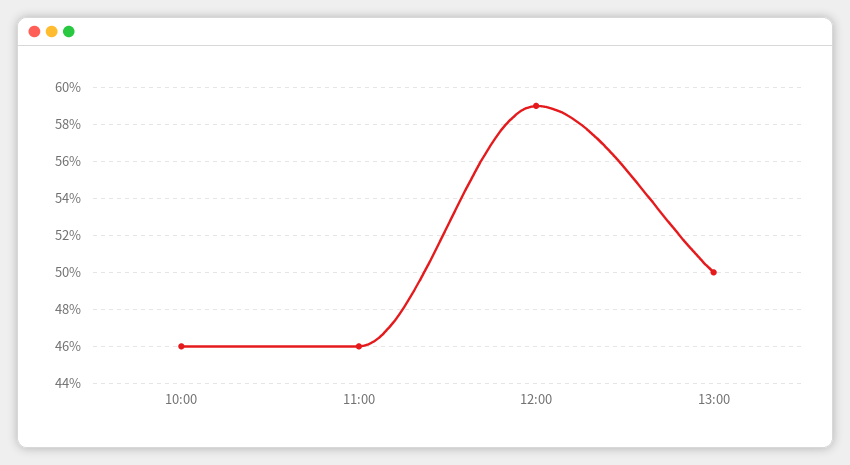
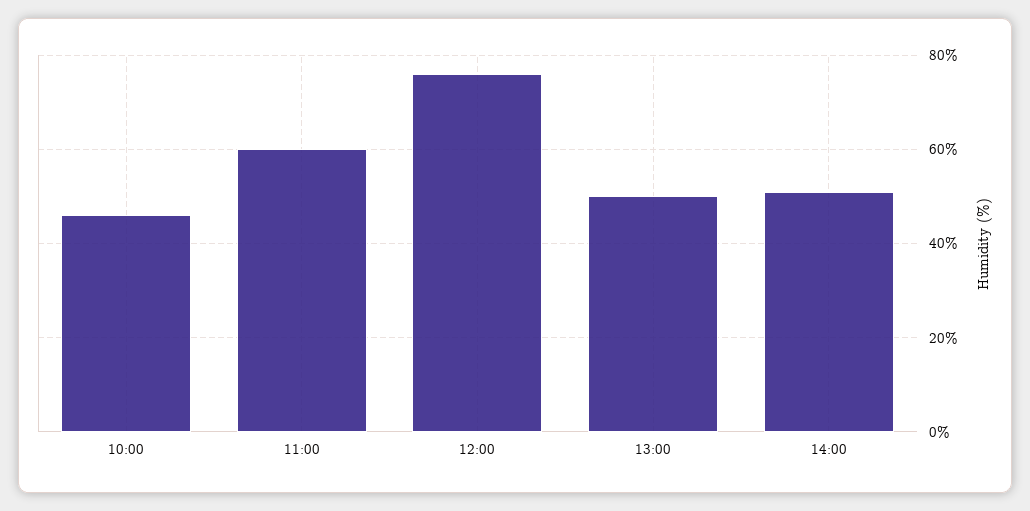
11:00: 46 -> 60
12:00: 59 -> 75
14:00: none -> 50

